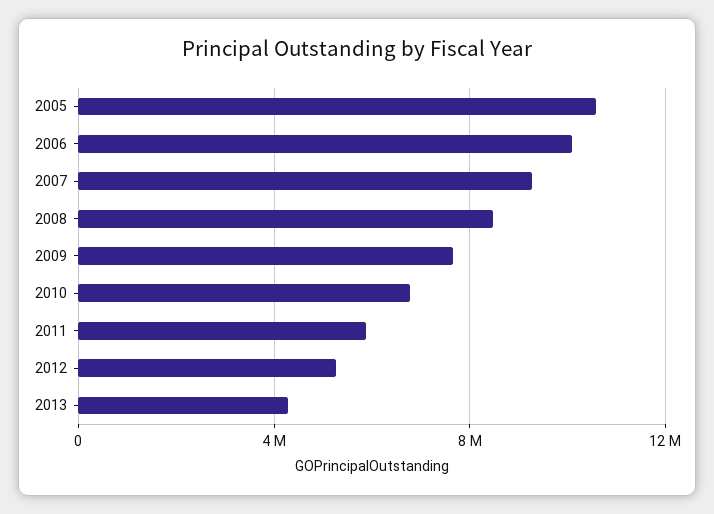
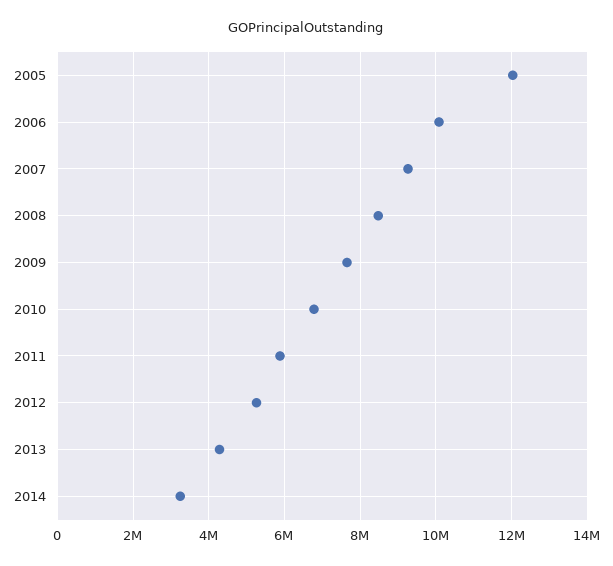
2005: 10500000 -> 12000000
2014: none -> 3200000

